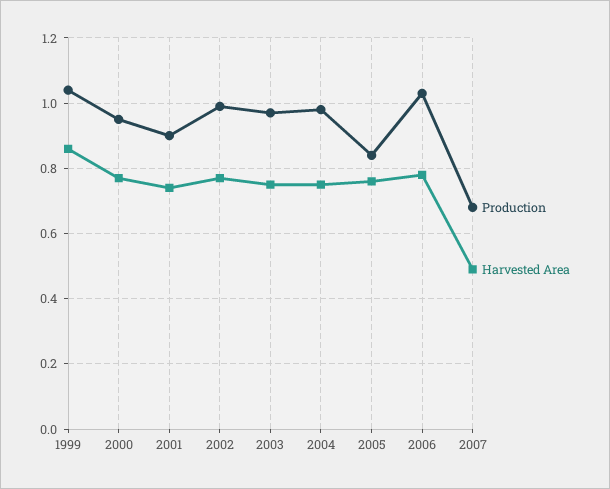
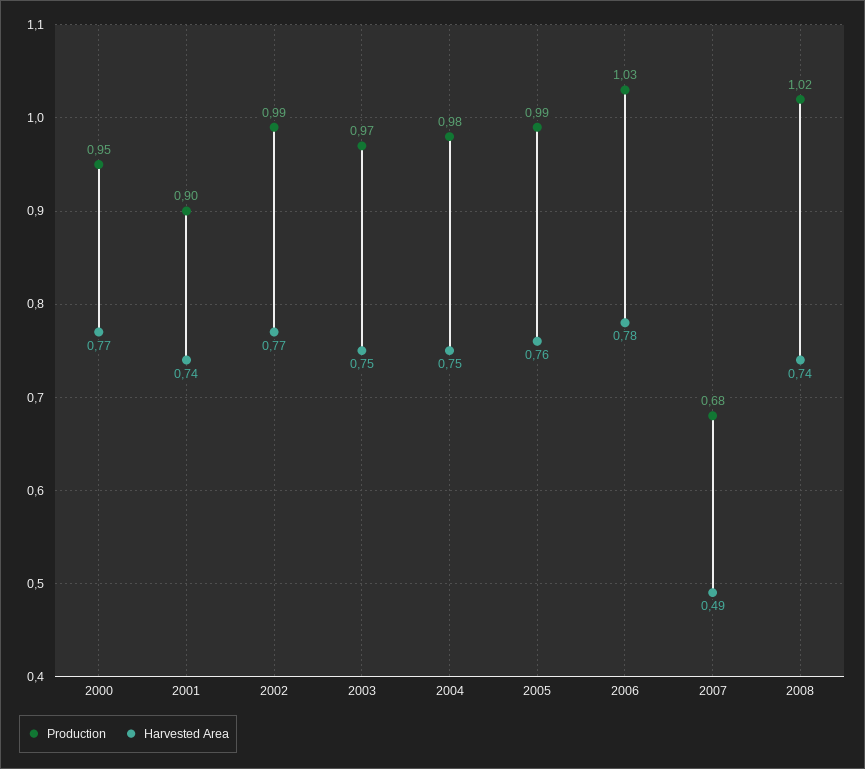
Production, 1999: 1.05 -> none
Harvested Area, 1999: 0.85 -> none
Production, 2005: 0.85 -> 0.99
Production, 2008: none -> 1.02
Harvested Area, 2008: none -> 0.74

